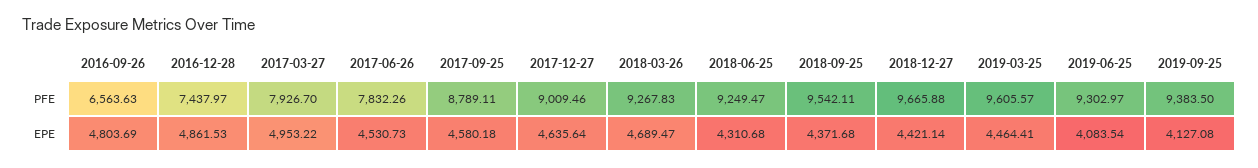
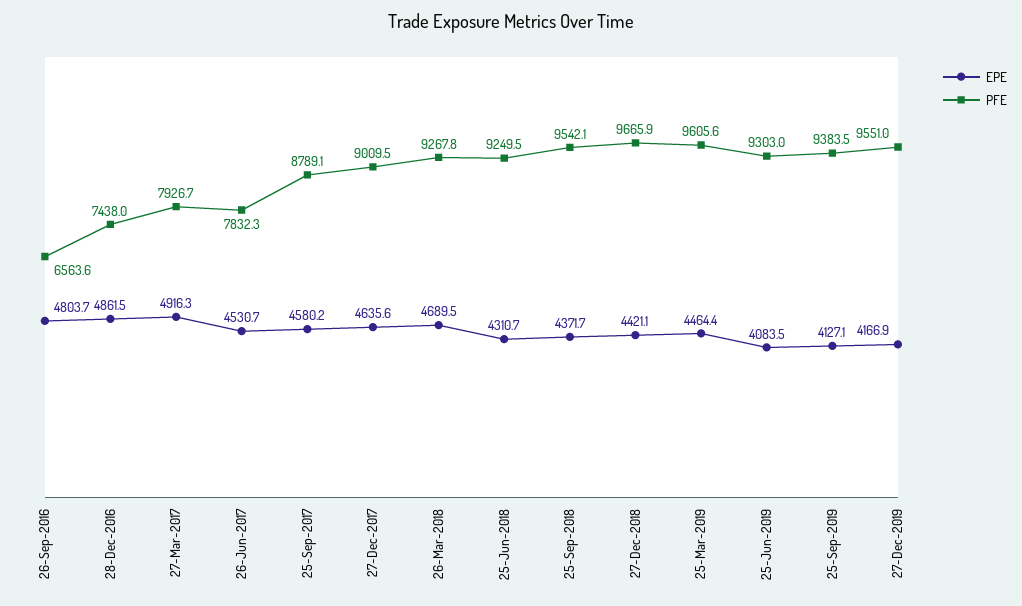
EPE, 2017-03-27: 4953.22 -> 4916.3
EPE, 27-Dec-2019: none -> 4166.9
PFE, 27-Dec-2019: none -> 9551

